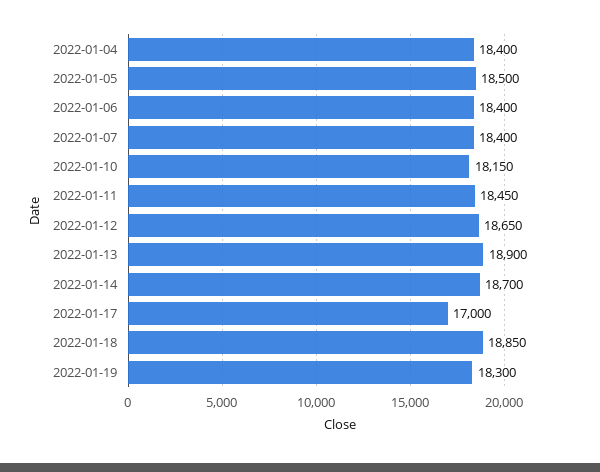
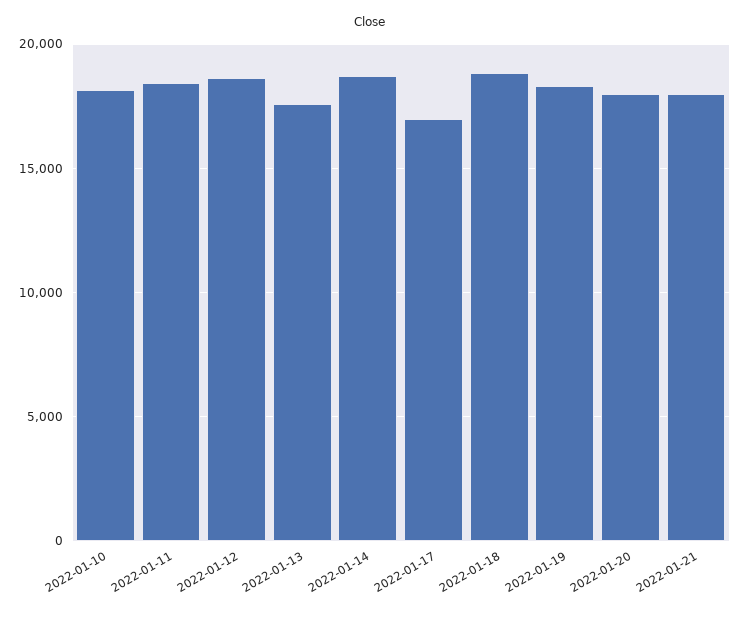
2022-01-04: 18400 -> none
2022-01-05: 18500 -> none
2022-01-06: 18400 -> none
2022-01-07: 18400 -> none
2022-01-13: 18900 -> 17500
2022-01-20: none -> 18000
2022-01-21: none -> 18000

